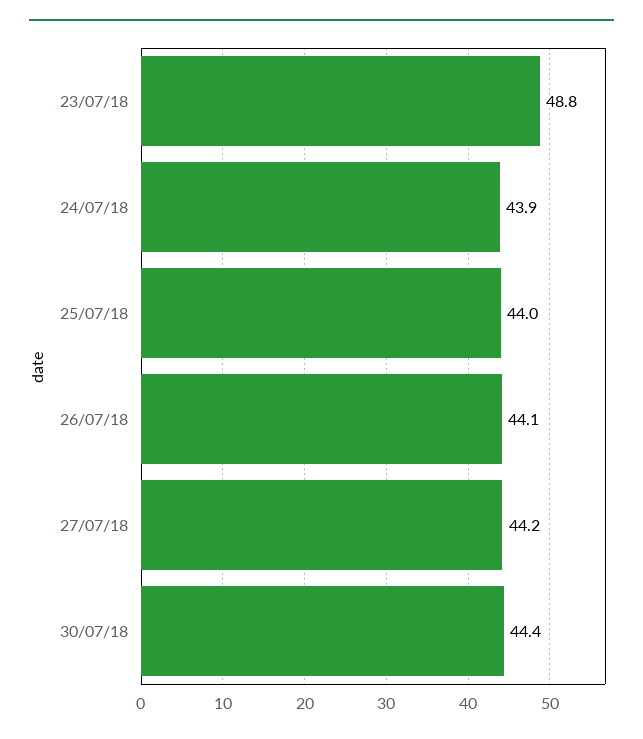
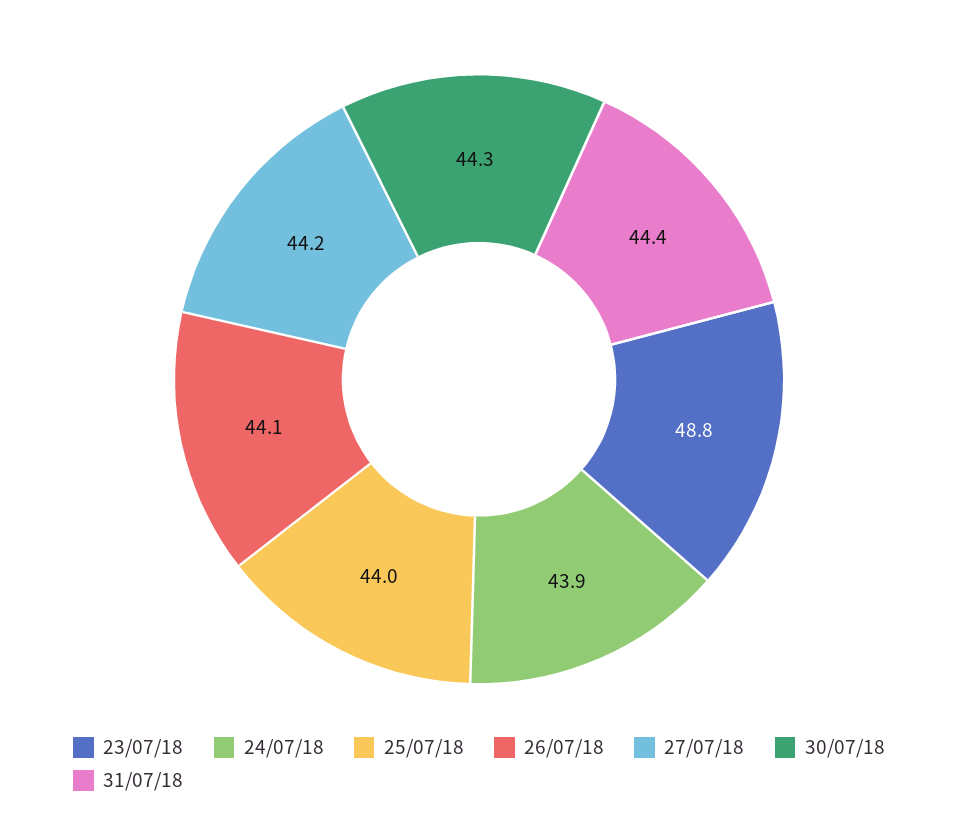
30/07/18: 44.4 -> 44.3
31/07/18: none -> 44.4

